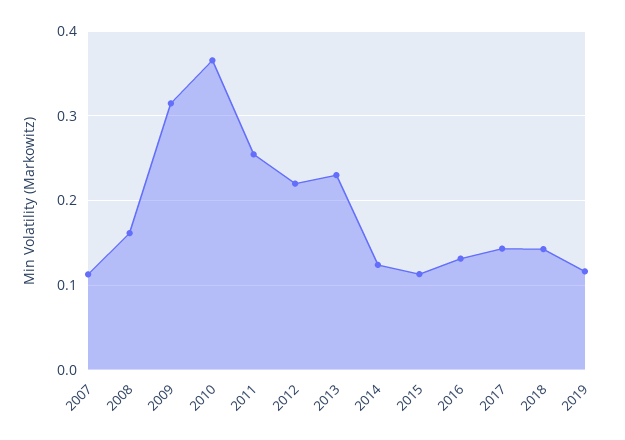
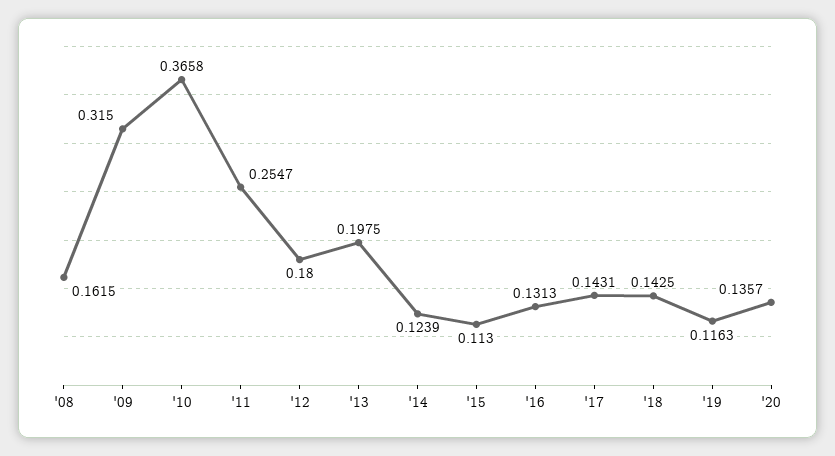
2007: 0.11 -> none
2012: 0.22 -> 0.18
2013: 0.23 -> 0.1975
'20: none -> 0.1357

